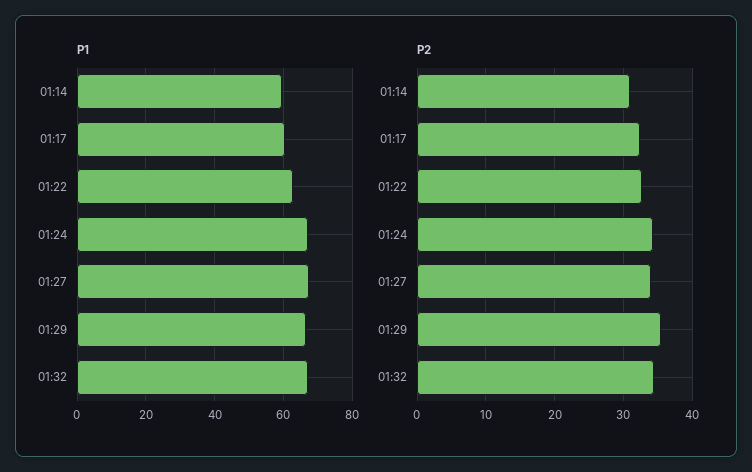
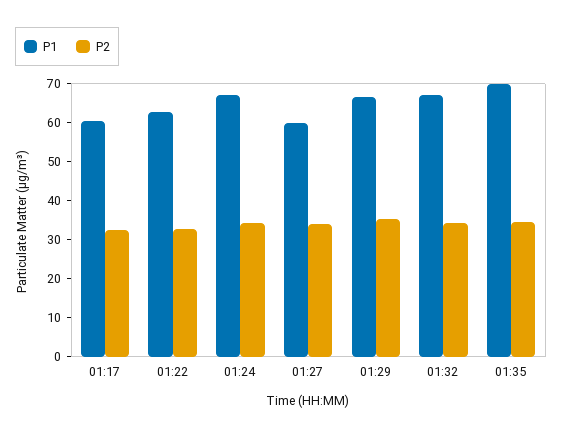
P1, 01:14: 60 -> none
P1, 01:27: 68 -> 60
P2, 01:14: 31 -> none
P1, 01:35: none -> 70
P2, 01:35: none -> 35

